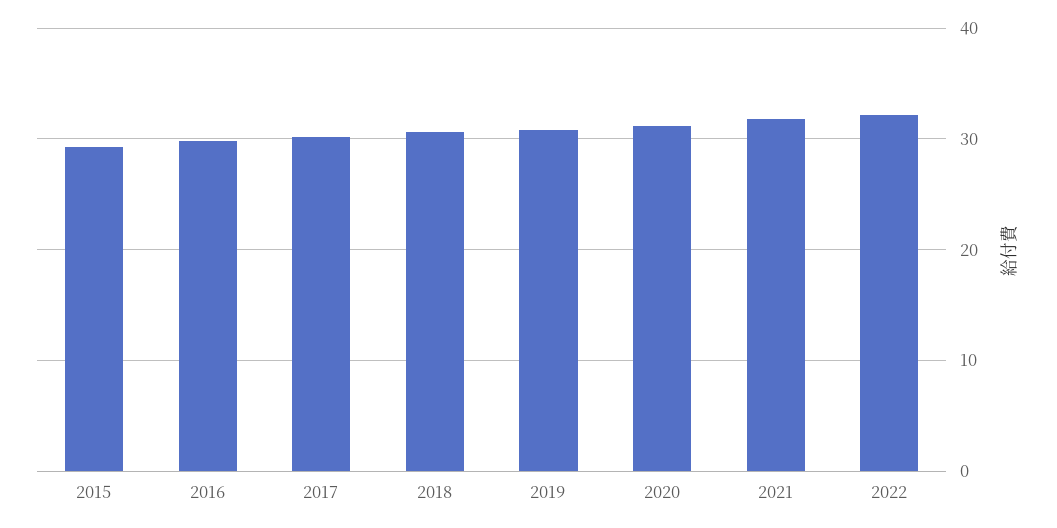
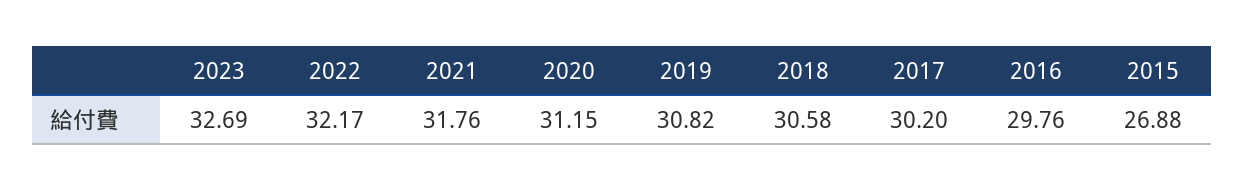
2015: 29 -> 26.88
2023: none -> 32.69

